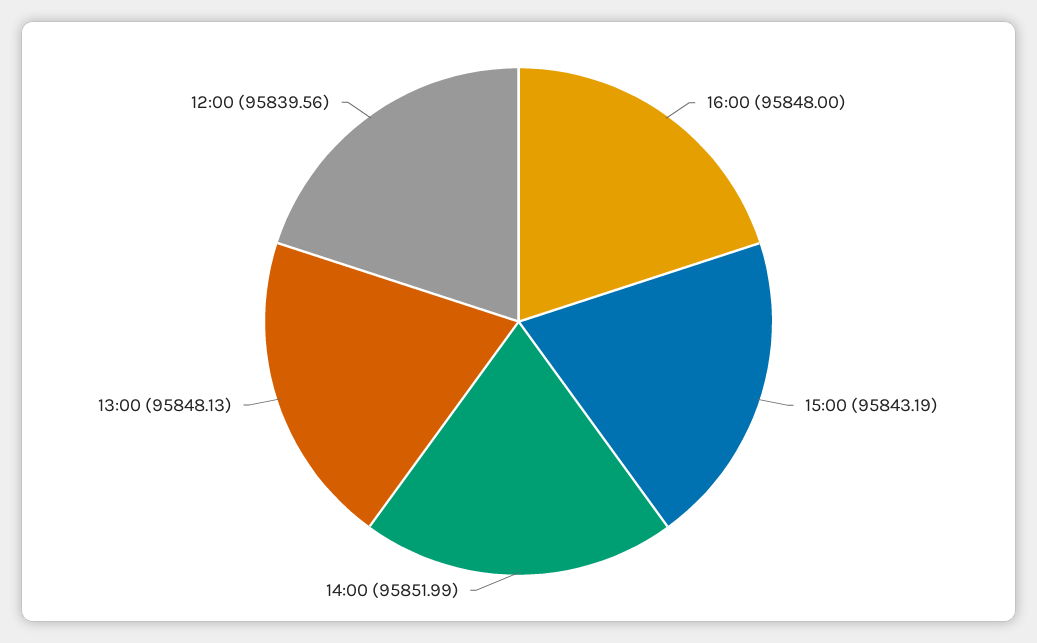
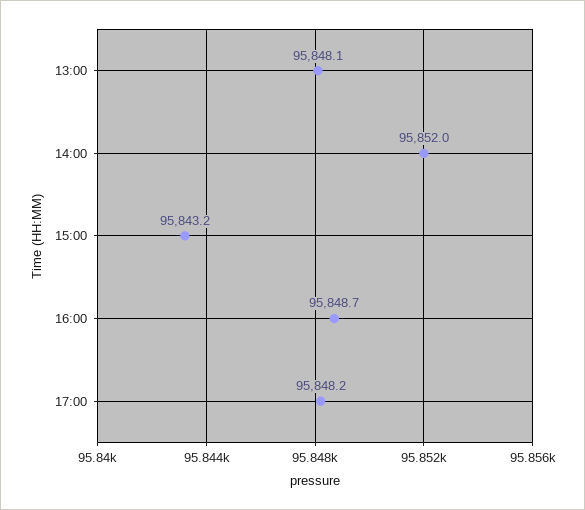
16:00: 95848 -> 95848.7
12:00: 95839.56 -> none
17:00: none -> 95848.2

